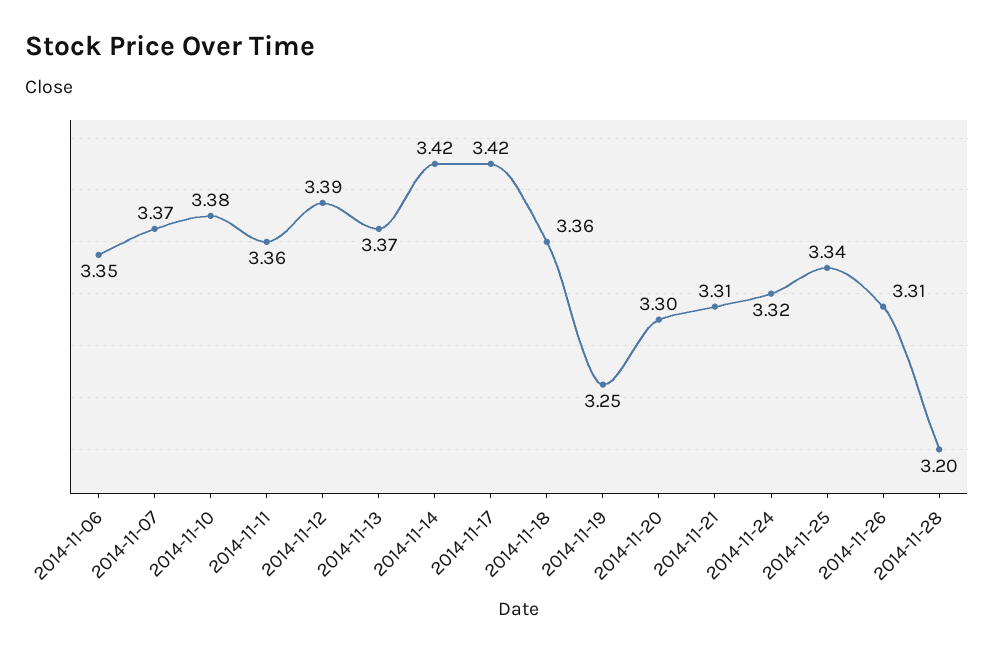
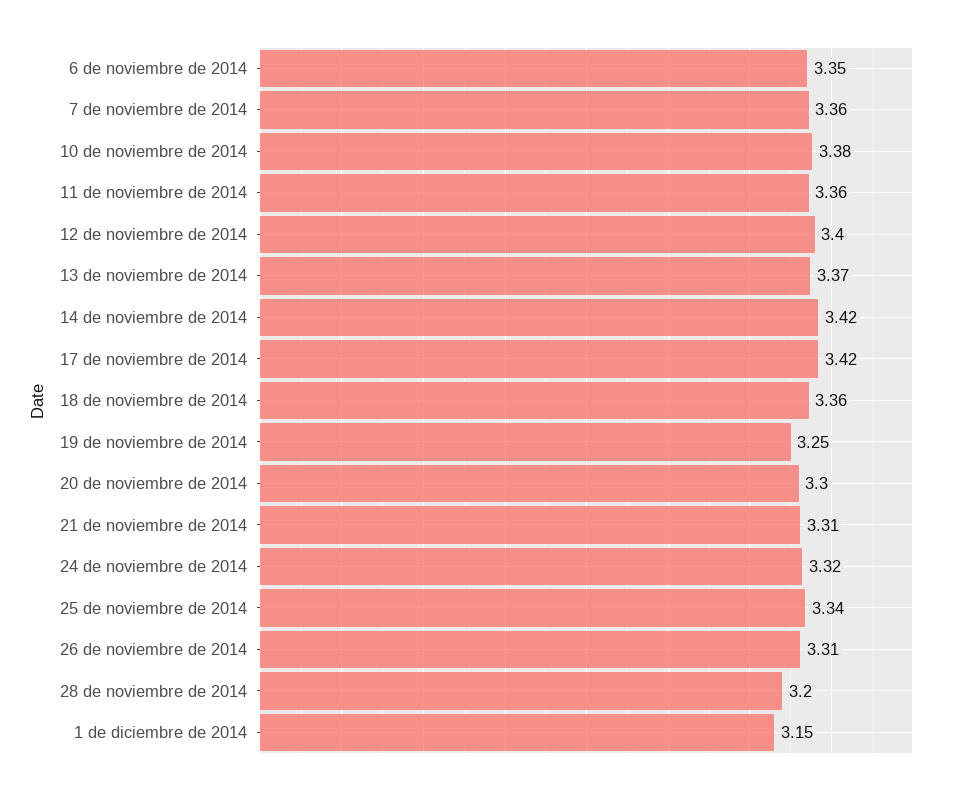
2014-11-07: 3.37 -> 3.36
2014-11-12: 3.39 -> 3.4
1 de diciembre de 2014: none -> 3.15

